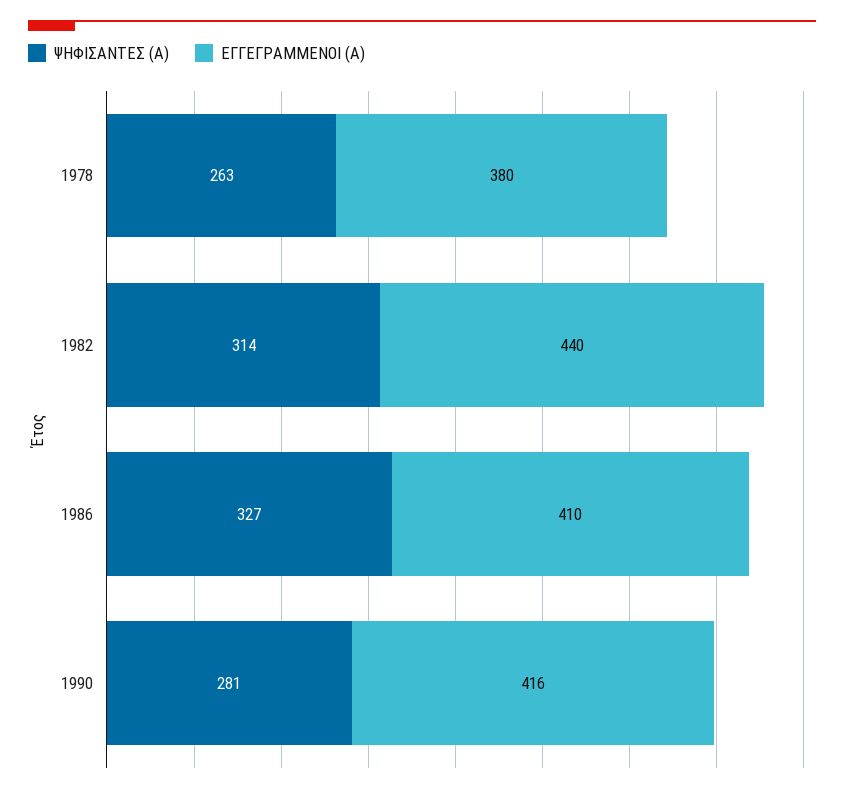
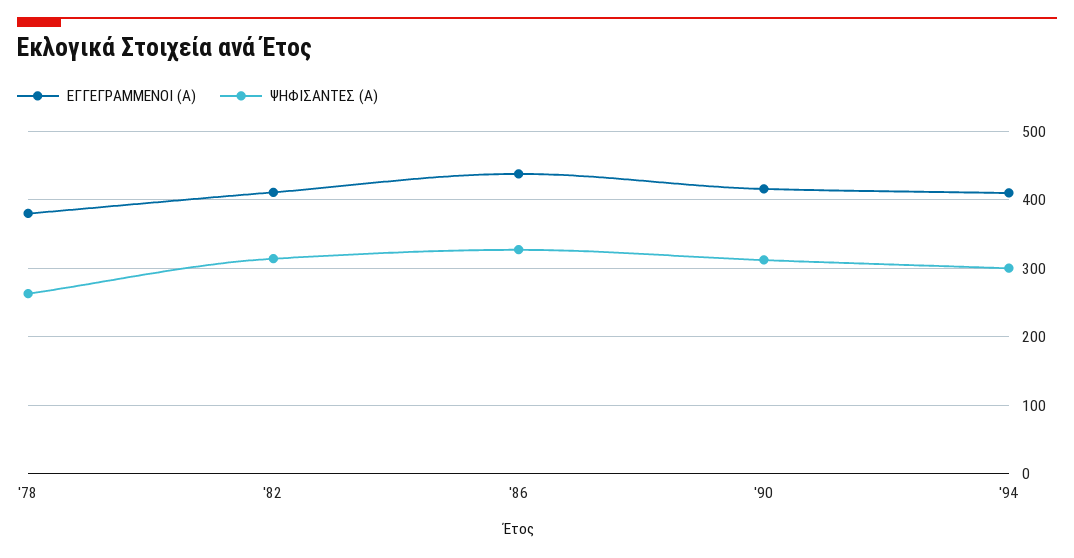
ΕΓΓΕΓΡΑΜΜΕΝΟΙ (Α), 1982: 440 -> 410
ΕΓΓΕΓΡΑΜΜΕΝΟΙ (Α), 1986: 410 -> 440
ΨΗΦΙΣΑΝΤΕΣ (Α), 1990: 281 -> 310
ΕΓΓΕΓΡΑΜΜΕΝΟΙ (Α), '94: none -> 410
ΨΗΦΙΣΑΝΤΕΣ (Α), '94: none -> 300

